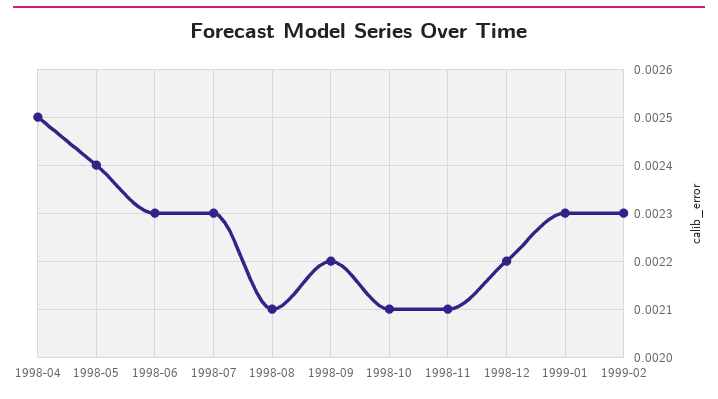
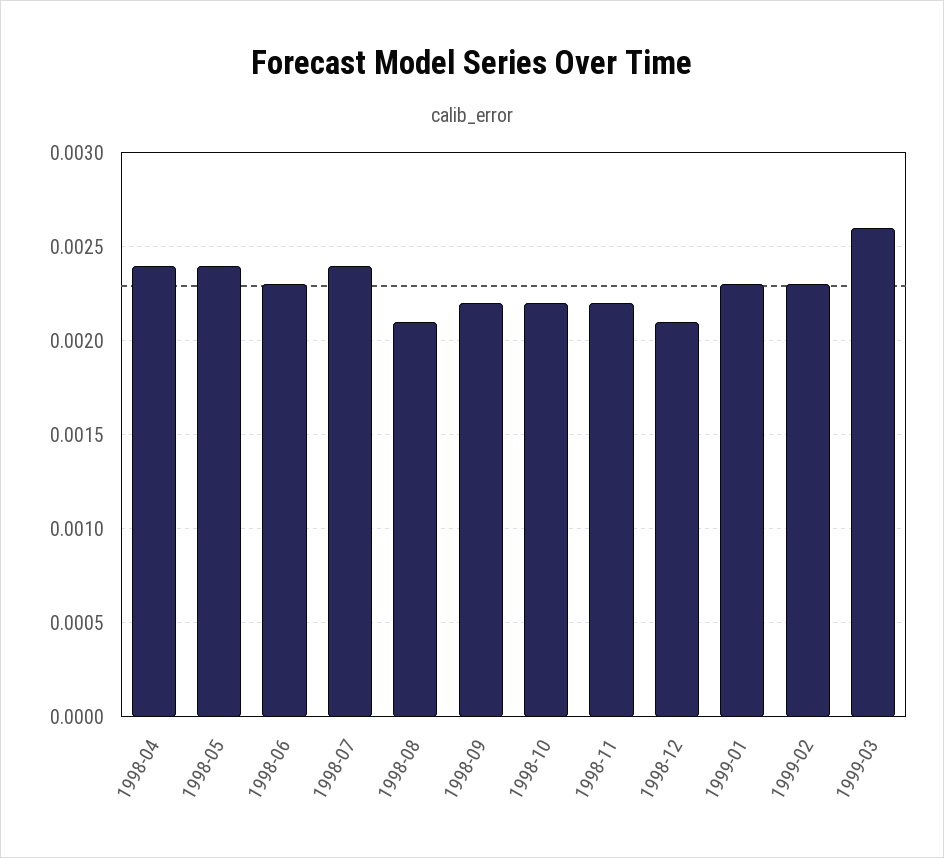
1998-04: 0.0025 -> 0.0024
1998-07: 0.0023 -> 0.0024
1998-10: 0.0021 -> 0.0022
1998-11: 0.0021 -> 0.0022
1998-12: 0.0022 -> 0.0021
1999-03: none -> 0.0026

